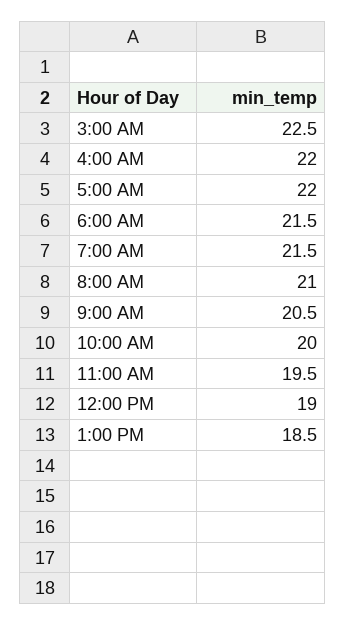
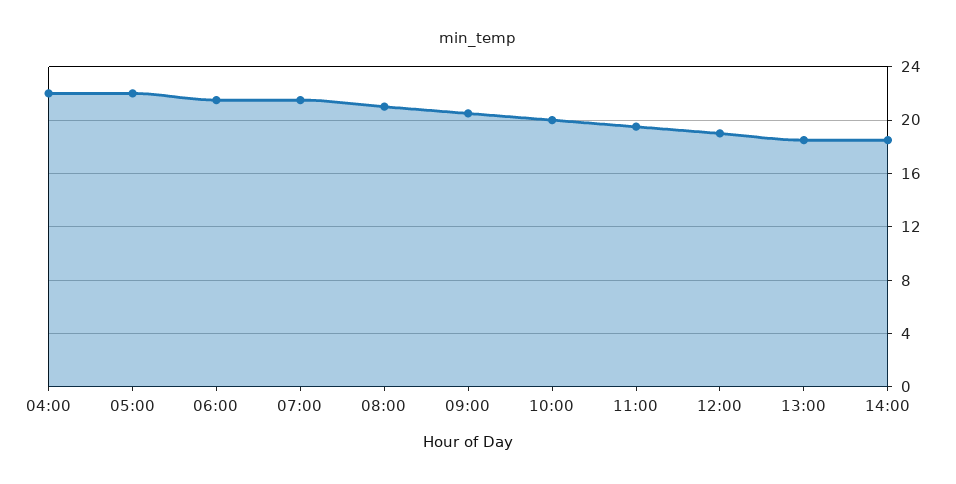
3:00 AM: 22.5 -> none
14:00: none -> 18.5

